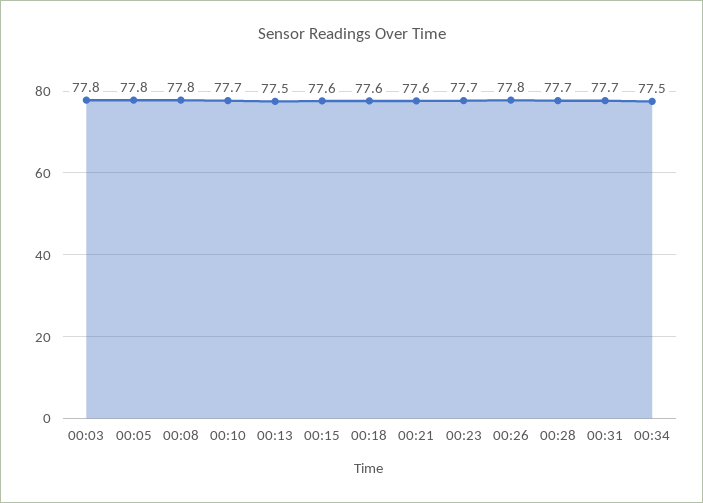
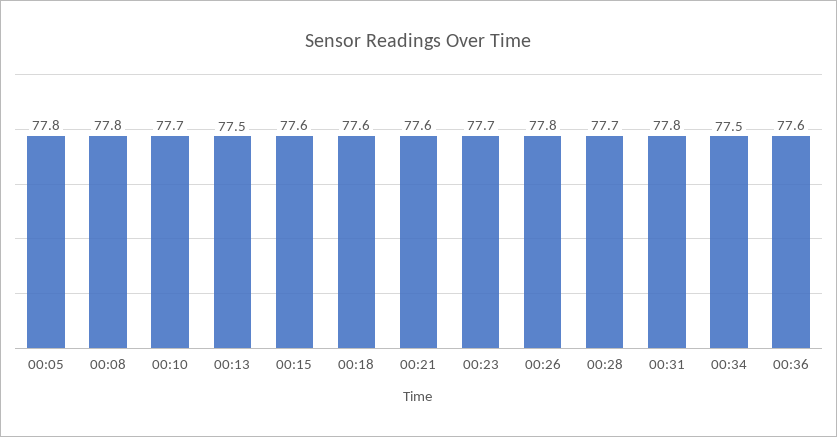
00:03: 77.8 -> none
00:31: 77.7 -> 77.8
00:36: none -> 77.6

